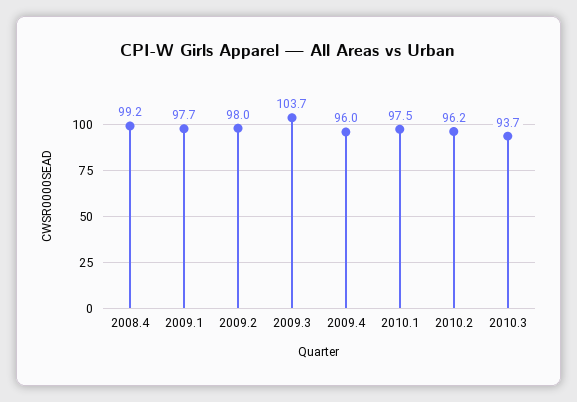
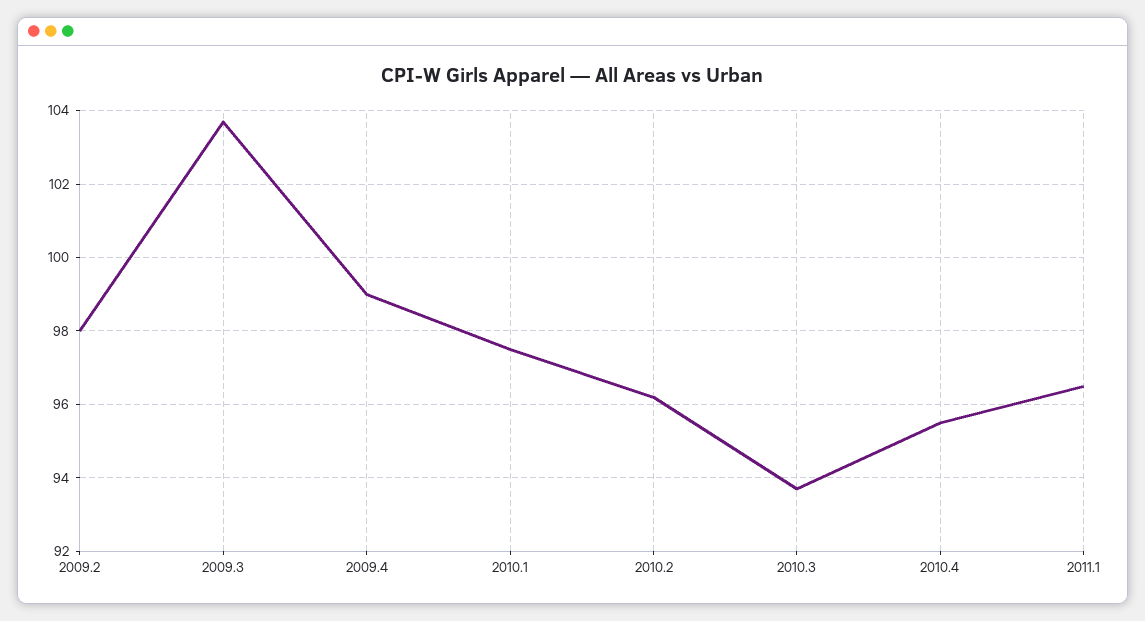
2008.4: 99.2 -> none
2009.1: 97.7 -> none
2009.4: 96 -> 99
2010.4: none -> 95.5
2011.1: none -> 96.5

